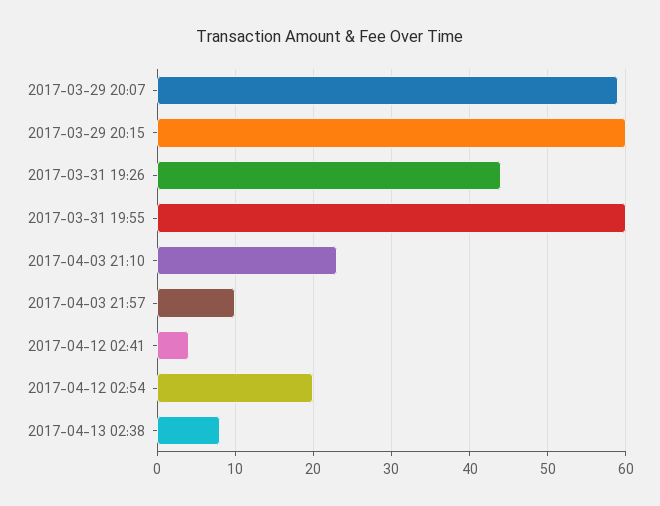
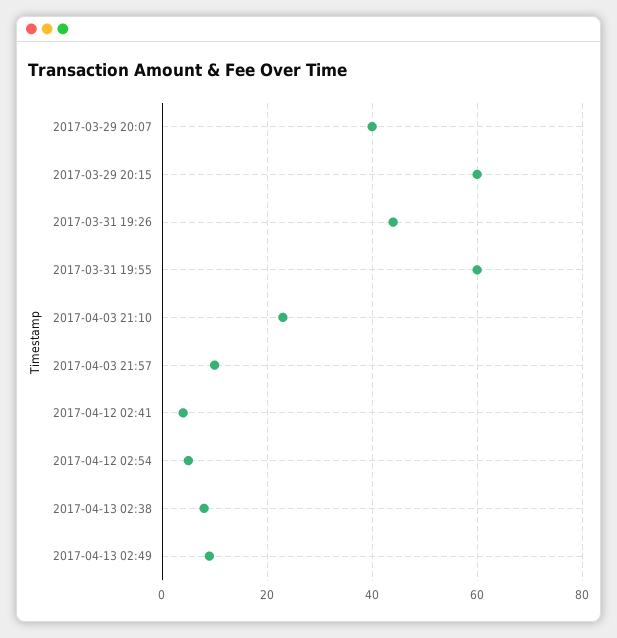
2017-03-29 20:07: 59 -> 40
2017-04-12 02:54: 20 -> 5
2017-04-13 02:49: none -> 10

